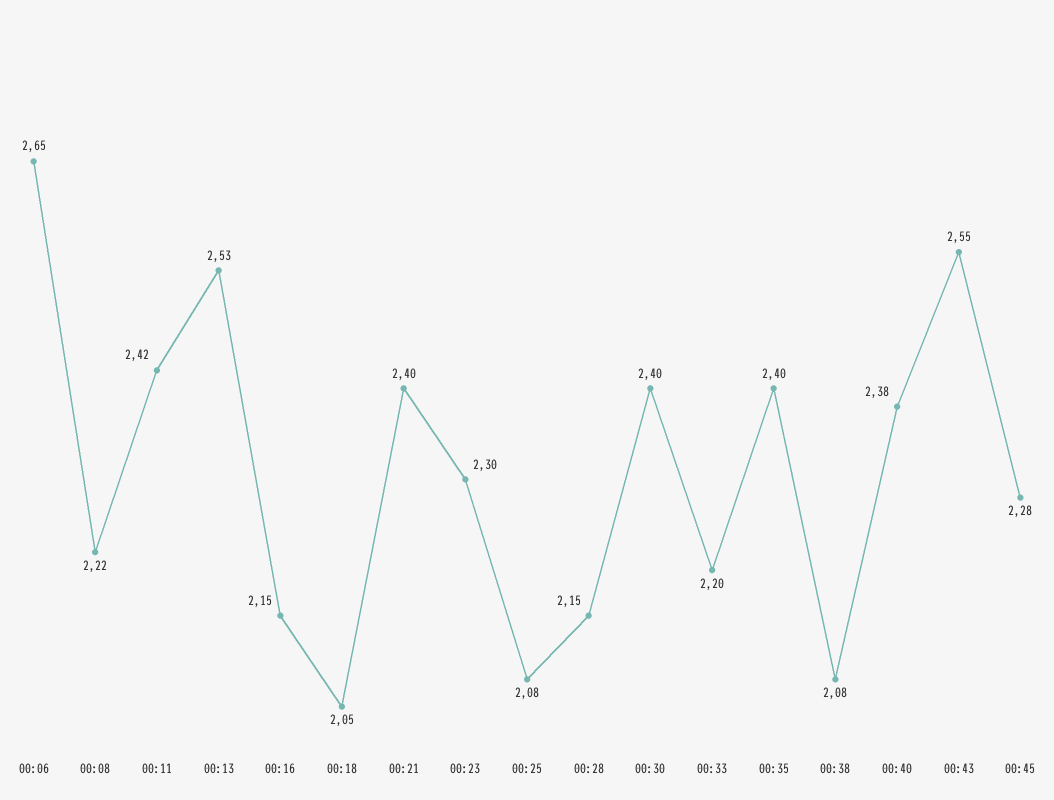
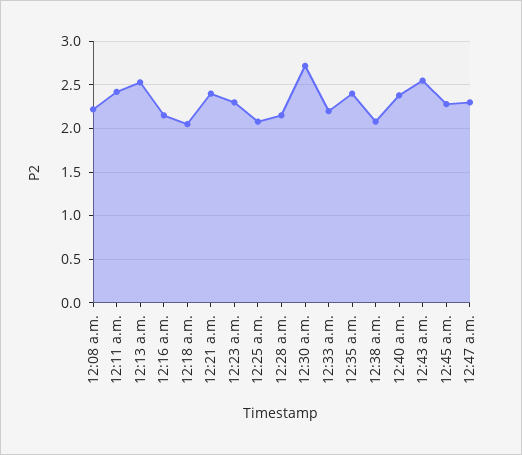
00:06: 2.65 -> none
00:30: 2.4 -> 2.7
12:47 a.m.: none -> 2.3

